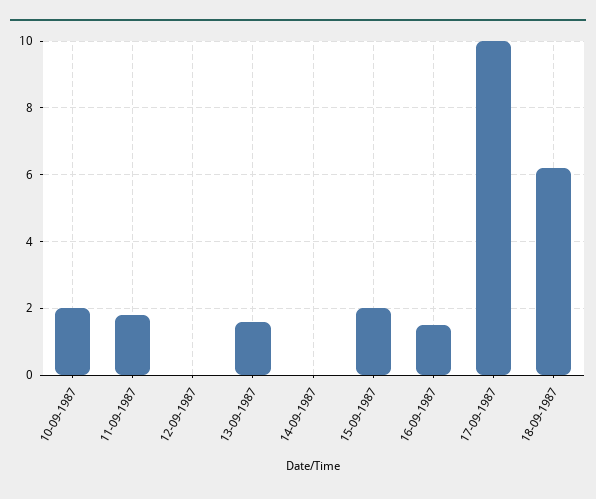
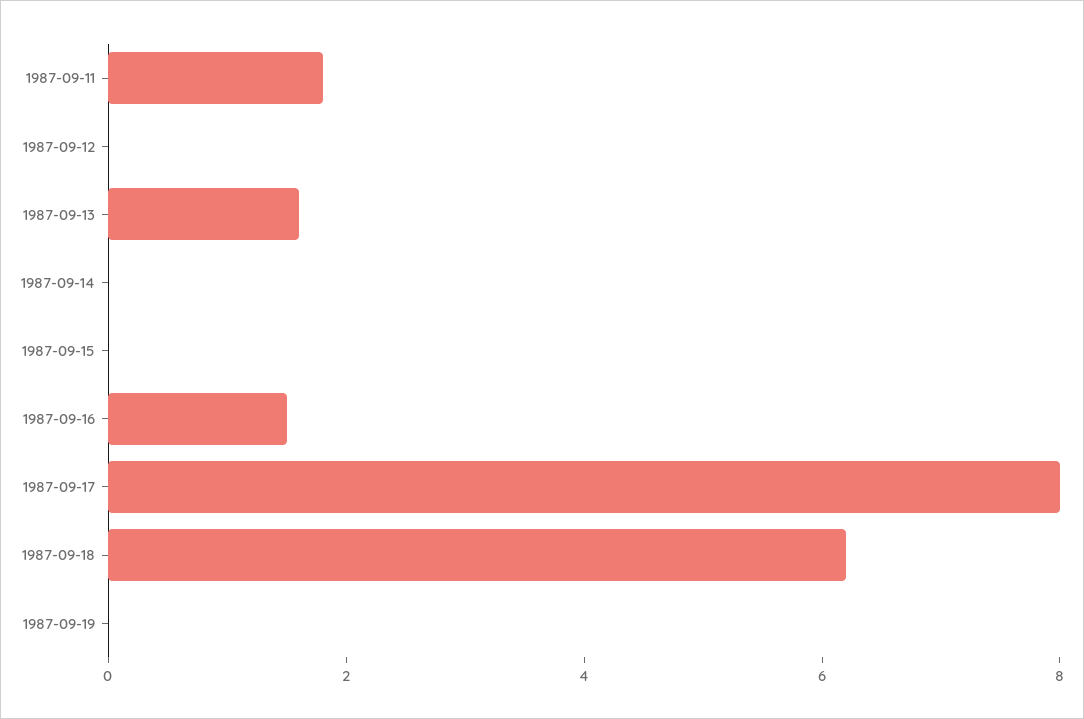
10-09-1987: 2 -> none
15-09-1987: 2 -> 0
17-09-1987: 10 -> 8
1987-09-19: none -> 0

